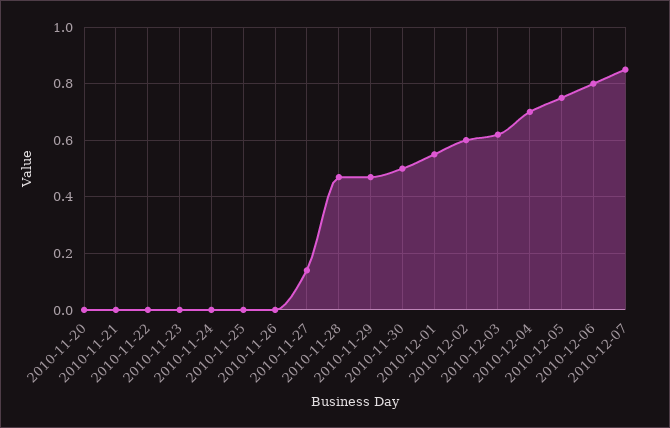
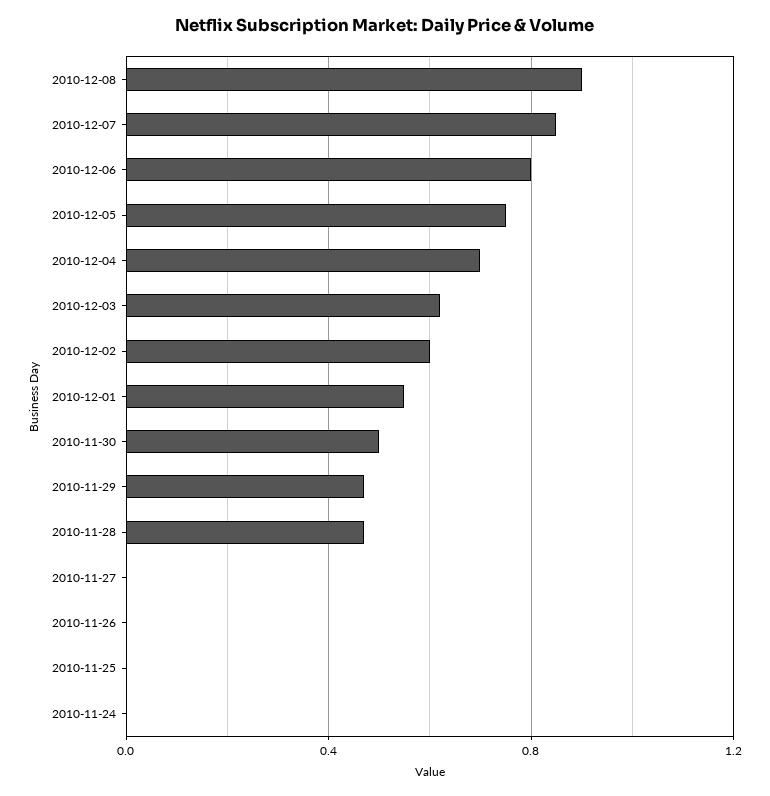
2010-11-20: 0 -> none
2010-11-21: 0 -> none
2010-11-22: 0 -> none
2010-11-23: 0 -> none
2010-11-27: 0.15 -> 0
2010-12-08: none -> 0.9

